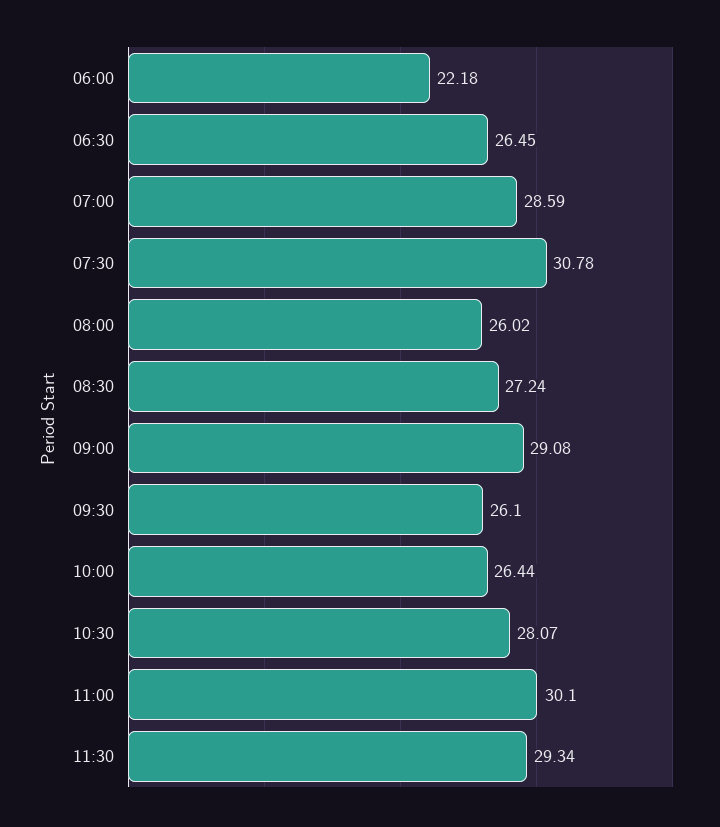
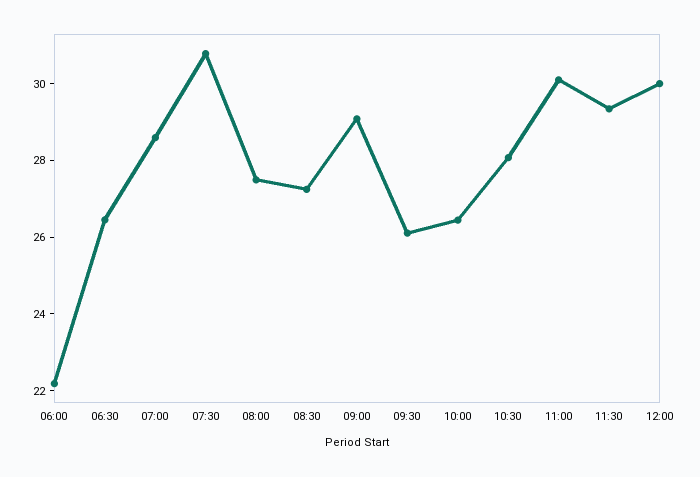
08:00: 26.02 -> 27.5
12:00: none -> 30

